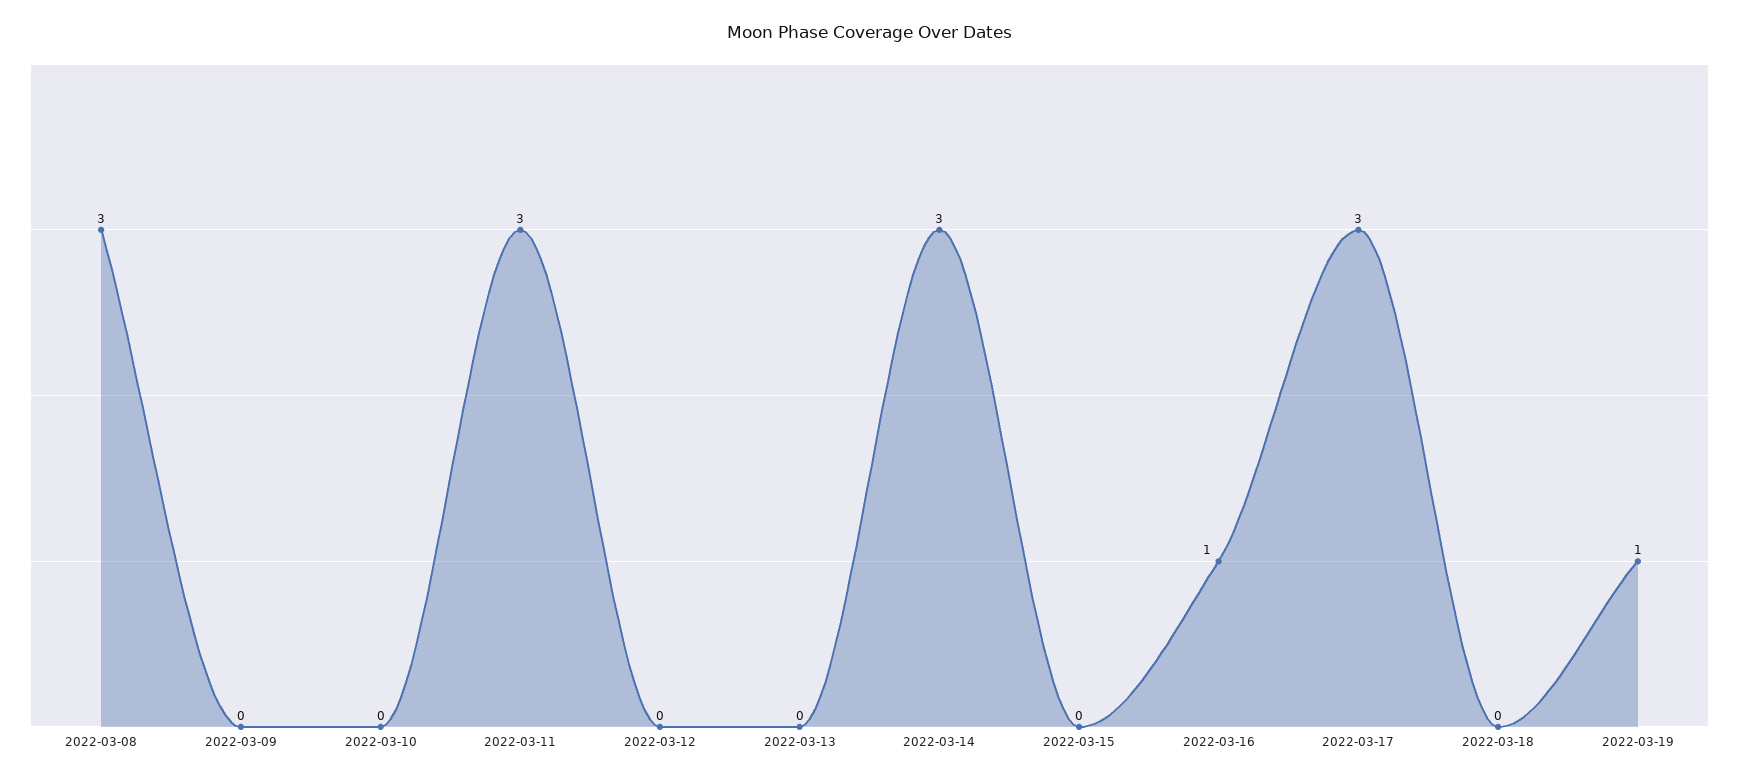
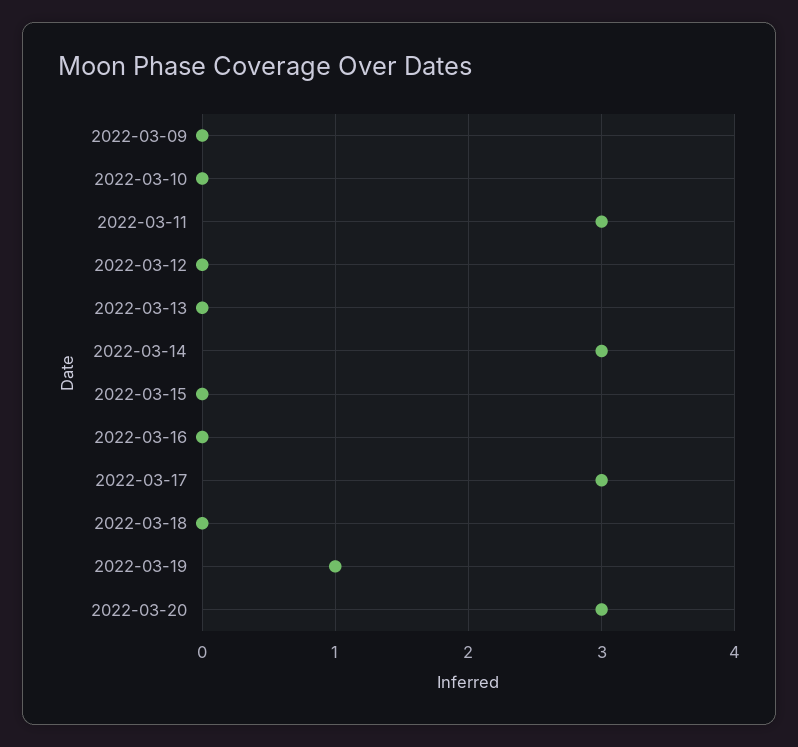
2022-03-08: 3 -> none
2022-03-16: 1 -> 0
2022-03-20: none -> 3

